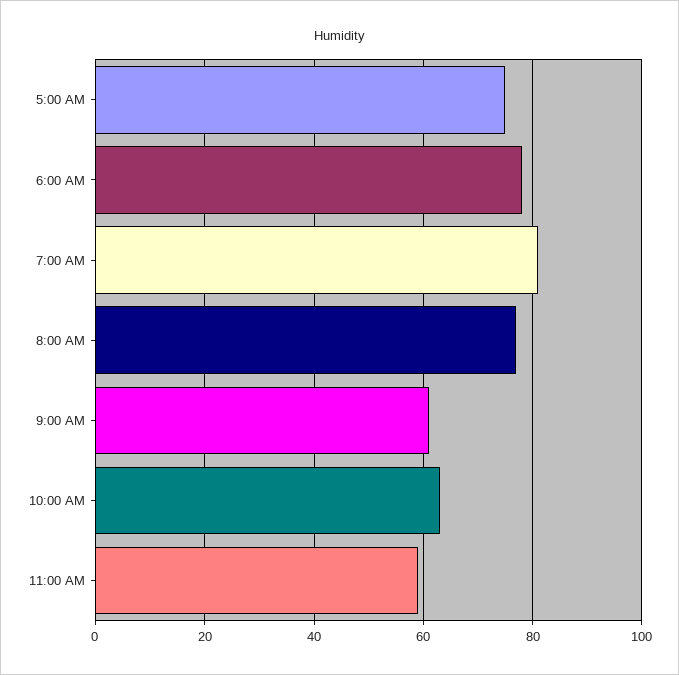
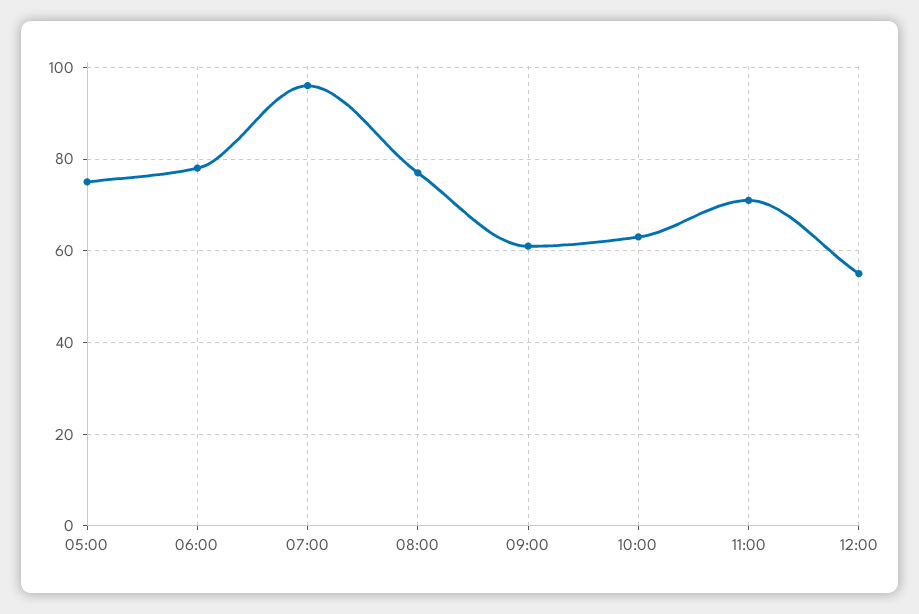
7:00 AM: 80 -> 95
11:00 AM: 60 -> 70
12:00: none -> 55

